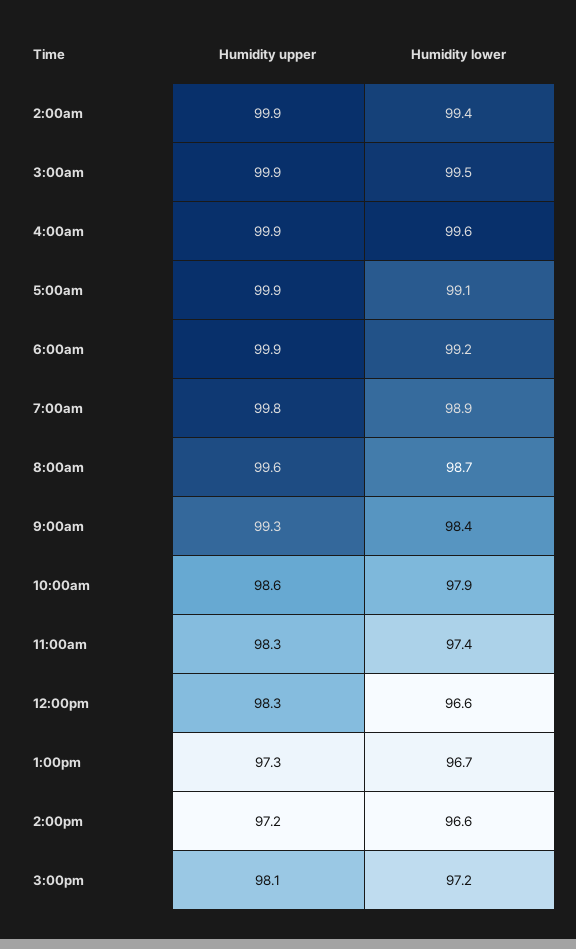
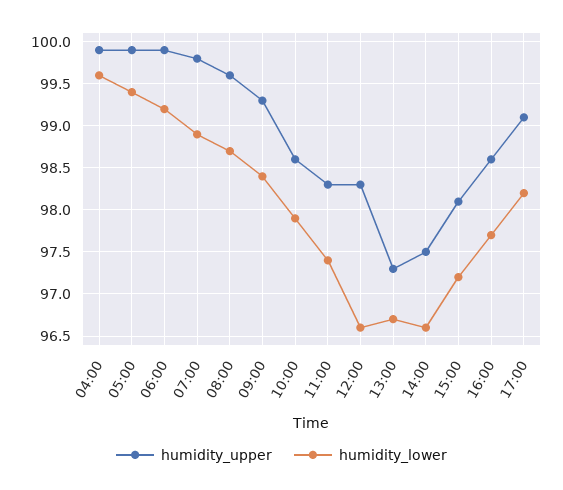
Humidity upper, 2:00am: 99.9 -> none
Humidity lower, 2:00am: 99.4 -> none
Humidity upper, 3:00am: 99.9 -> none
Humidity lower, 3:00am: 99.5 -> none
Humidity lower, 5:00am: 99.1 -> 99.4
Humidity upper, 2:00pm: 97.2 -> 97.5
Humidity upper, 16:00: none -> 98.6
Humidity lower, 16:00: none -> 97.7
Humidity upper, 17:00: none -> 99.1
Humidity lower, 17:00: none -> 98.2

